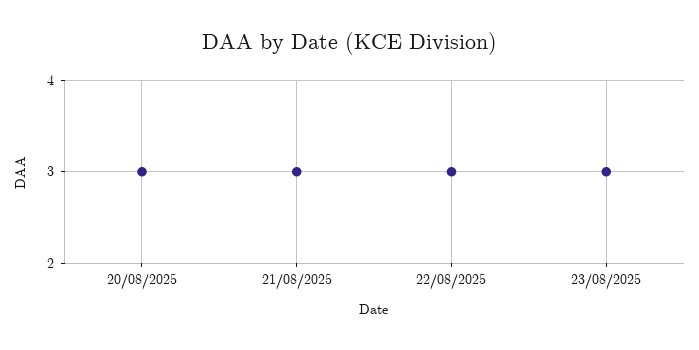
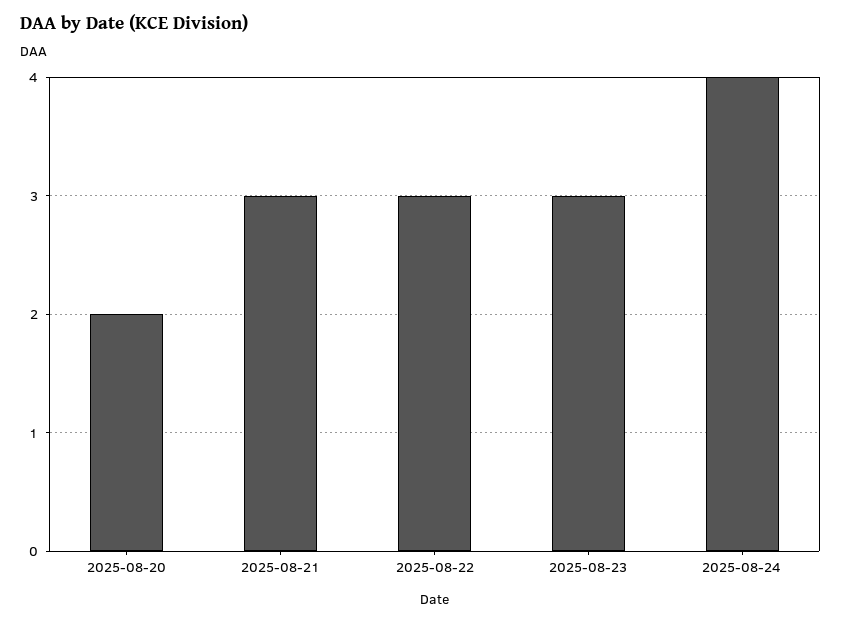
20/08/2025: 3 -> 2
2025-08-24: none -> 4

